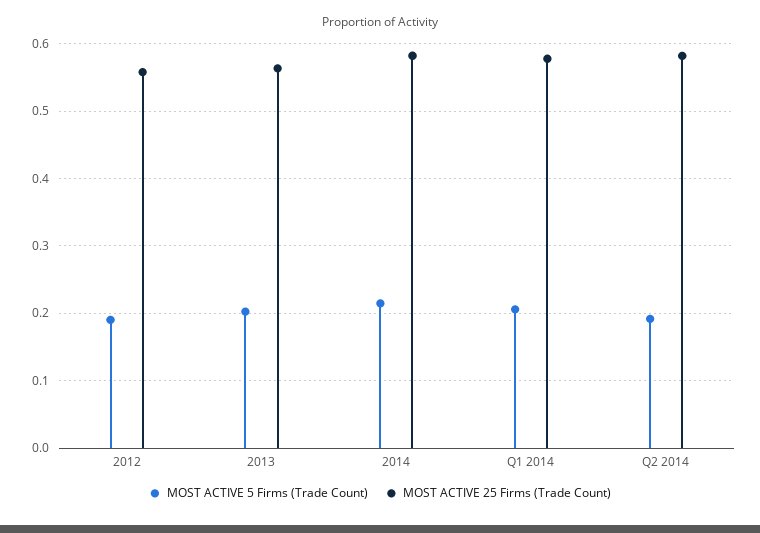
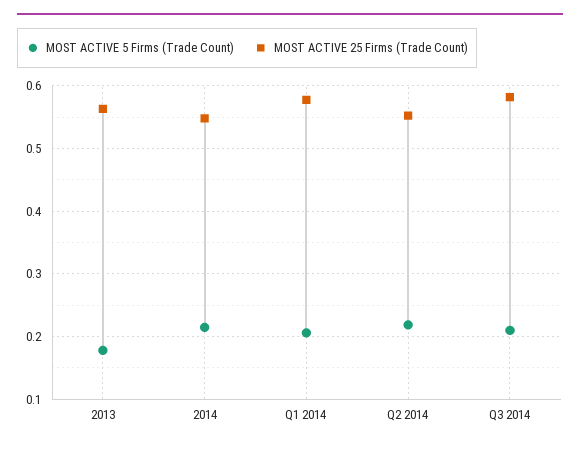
MOST ACTIVE 5 Firms (Trade Count), 2012: 0.19 -> none
MOST ACTIVE 25 Firms (Trade Count), 2012: 0.56 -> none
MOST ACTIVE 5 Firms (Trade Count), 2013: 0.2 -> 0.18
MOST ACTIVE 25 Firms (Trade Count), 2014: 0.58 -> 0.55
MOST ACTIVE 5 Firms (Trade Count), Q2 2014: 0.19 -> 0.22
MOST ACTIVE 25 Firms (Trade Count), Q2 2014: 0.58 -> 0.55
MOST ACTIVE 5 Firms (Trade Count), Q3 2014: none -> 0.21
MOST ACTIVE 25 Firms (Trade Count), Q3 2014: none -> 0.58

